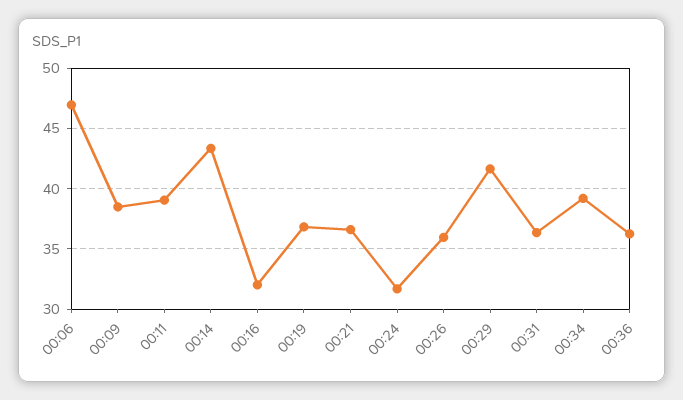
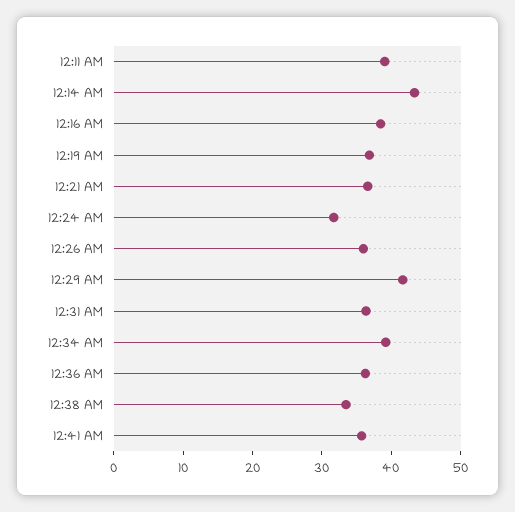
00:06: 47 -> none
00:09: 38.5 -> none
00:16: 32 -> 38
12:38 AM: none -> 34
12:41 AM: none -> 36

